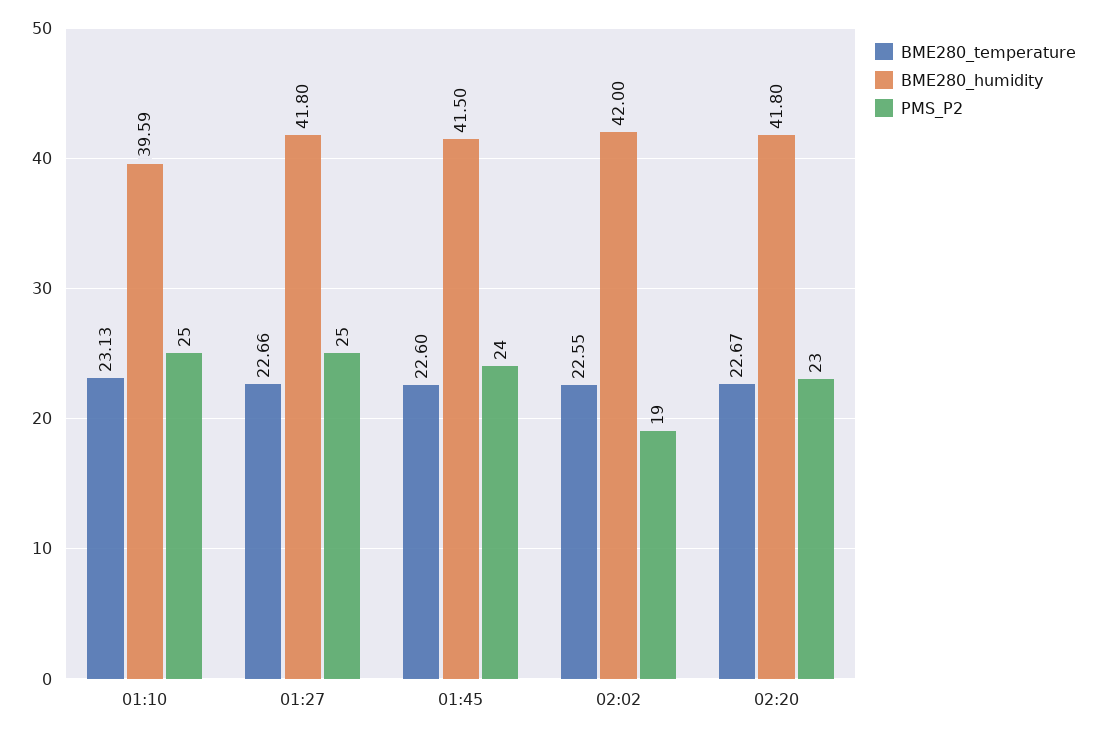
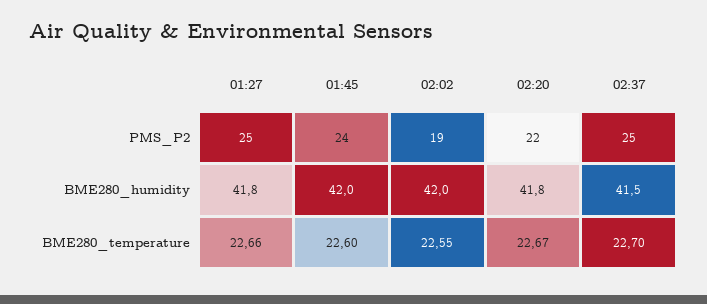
BME280_temperature, 01:10: 23.13 -> none
BME280_humidity, 01:10: 39.59 -> none
PMS_P2, 01:10: 25 -> none
BME280_humidity, 01:45: 41.5 -> 42
PMS_P2, 02:20: 23 -> 22
PMS_P2, 02:37: none -> 25
BME280_humidity, 02:37: none -> 41.5
BME280_temperature, 02:37: none -> 22.7

